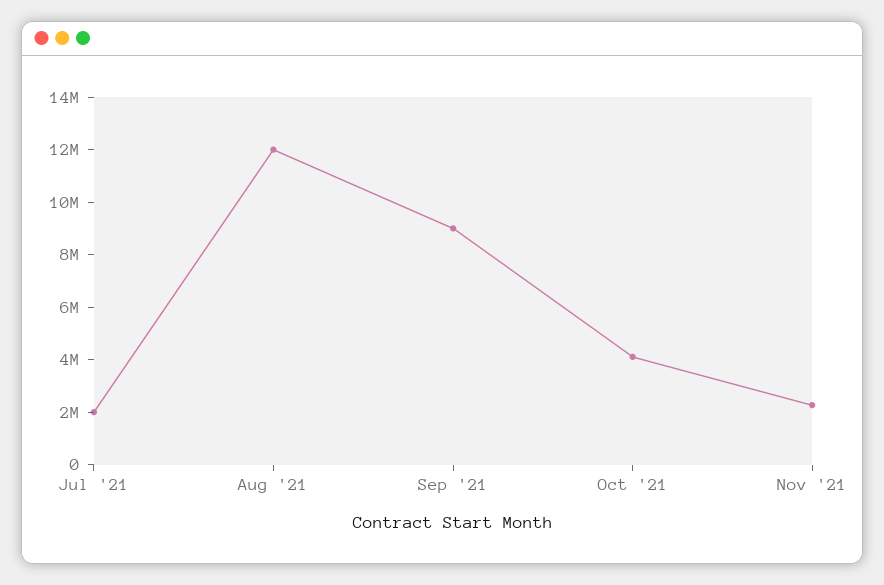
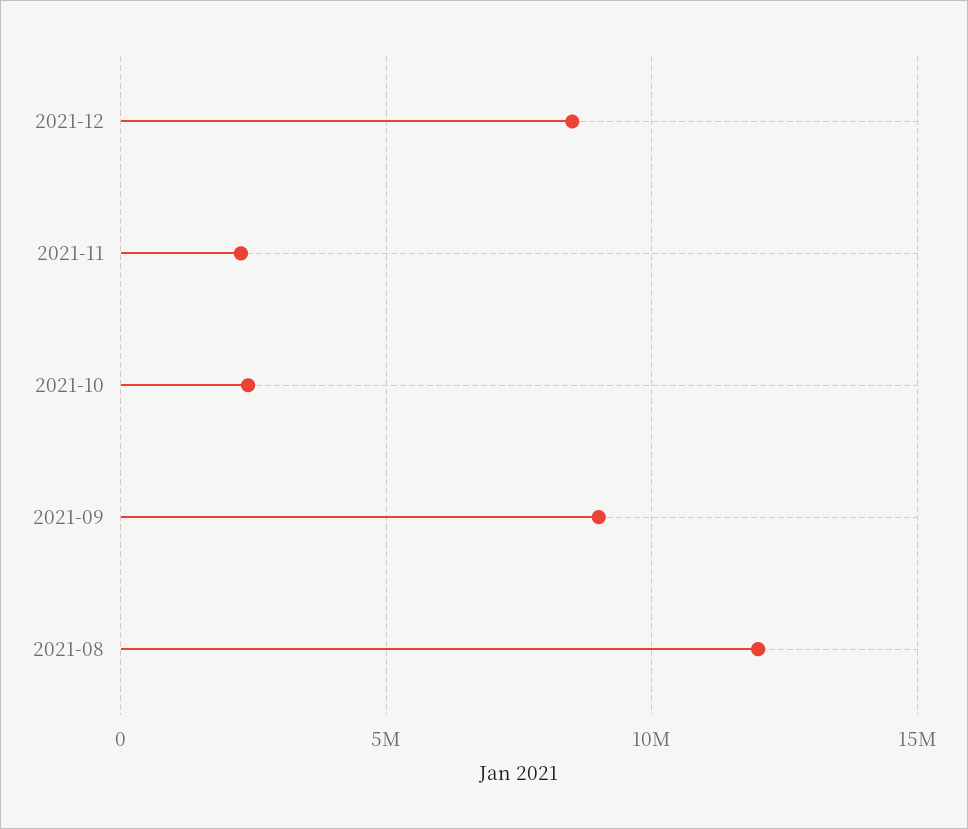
Jul '21: 2000000 -> none
Oct '21: 4000000 -> 2500000
2021-12: none -> 8500000

